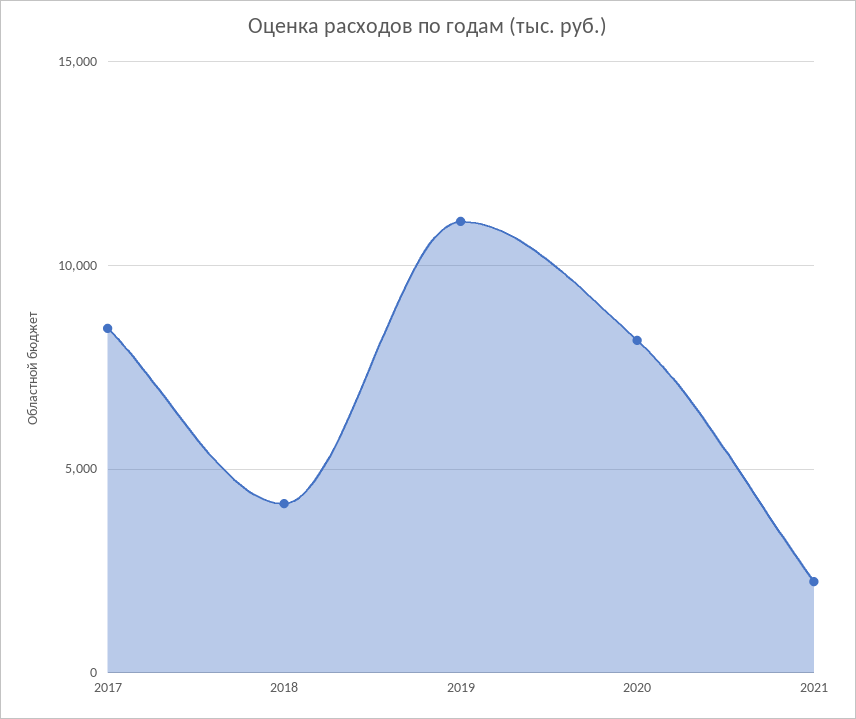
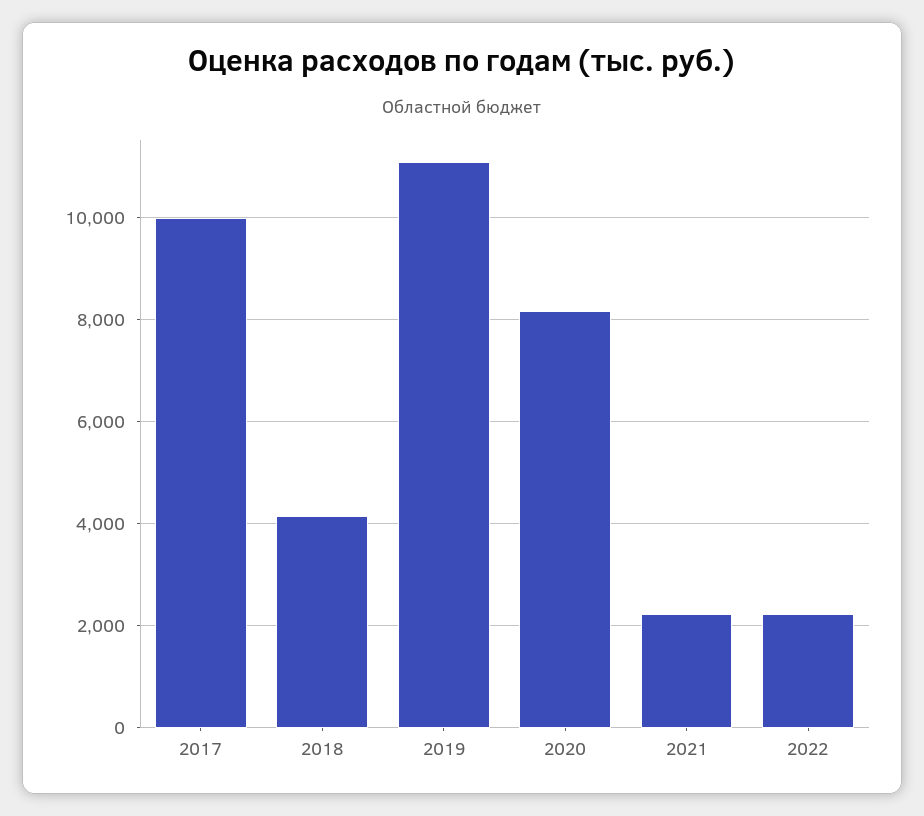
2017: 8500 -> 10000
2022: none -> 2200

